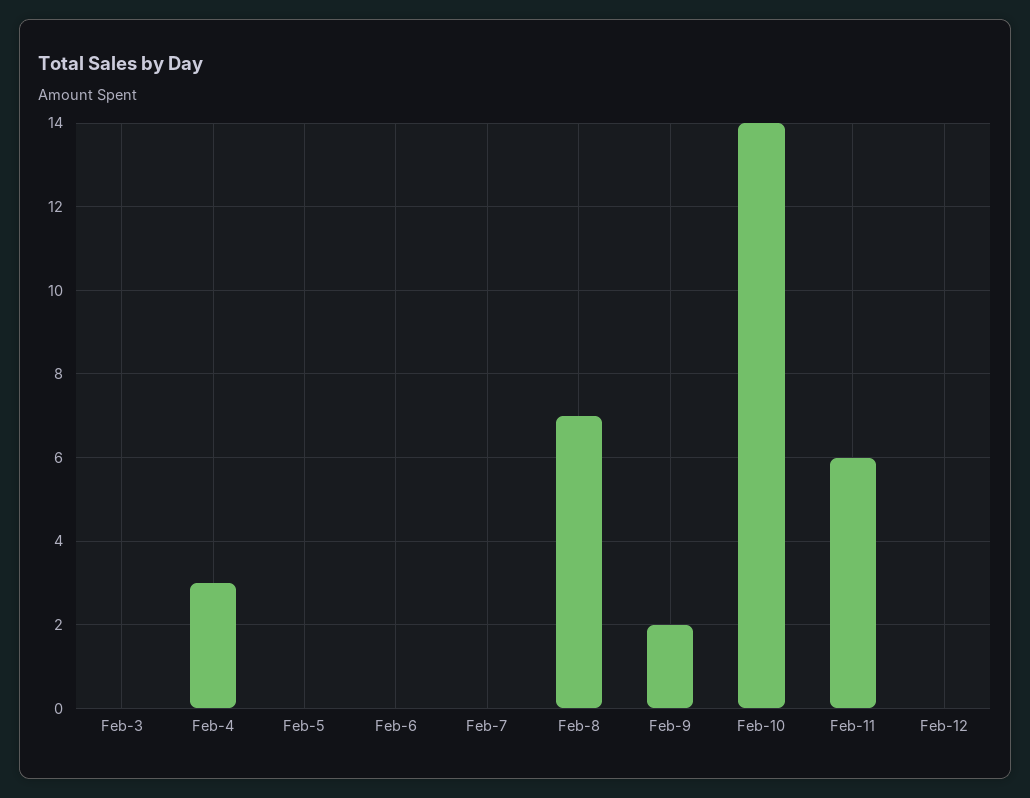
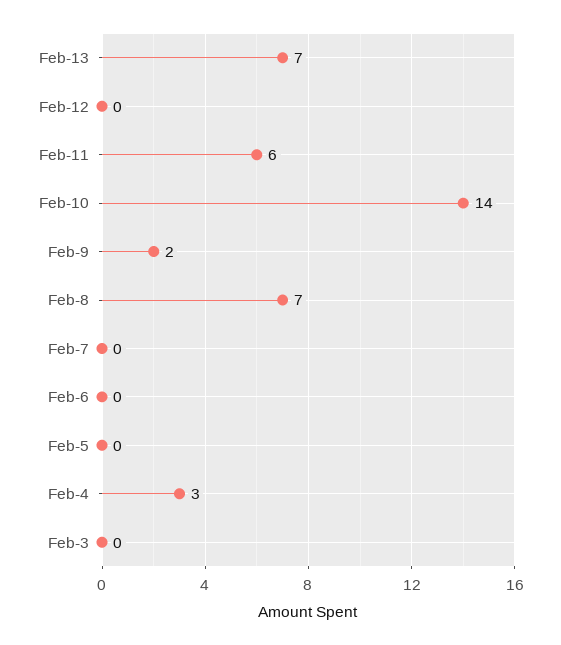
Feb-13: none -> 7

